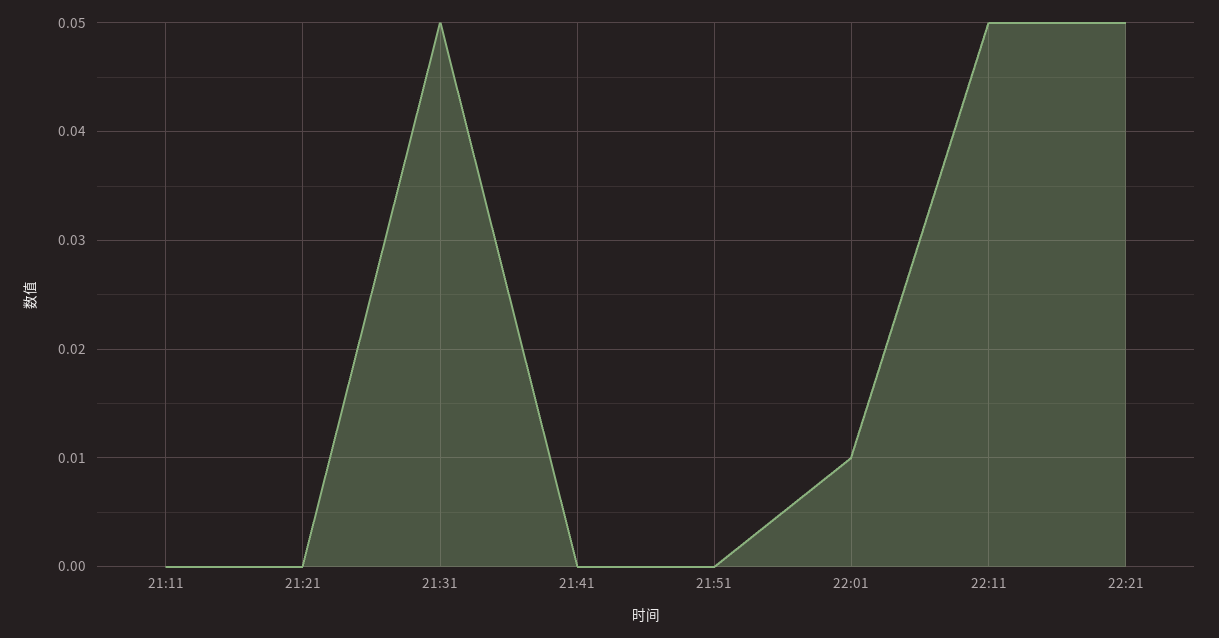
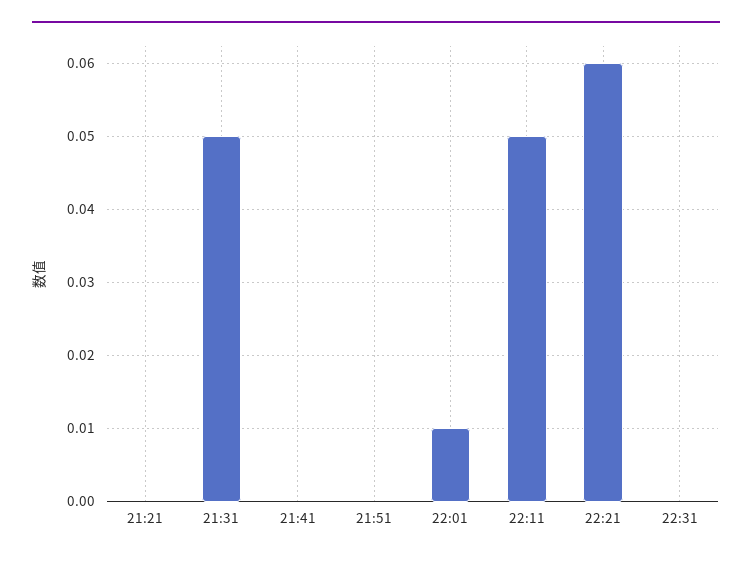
21:11: 0 -> none
22:21: 0.05 -> 0.06
22:31: none -> 0

